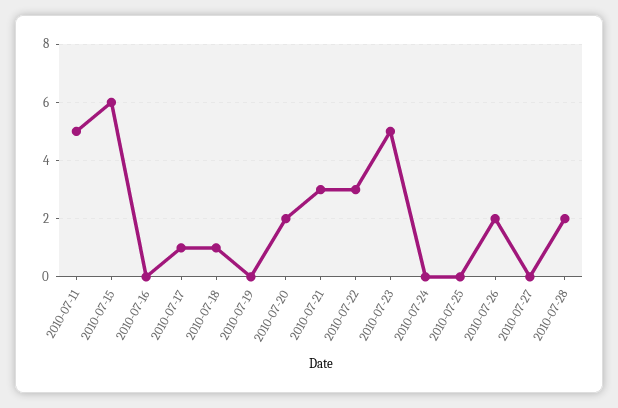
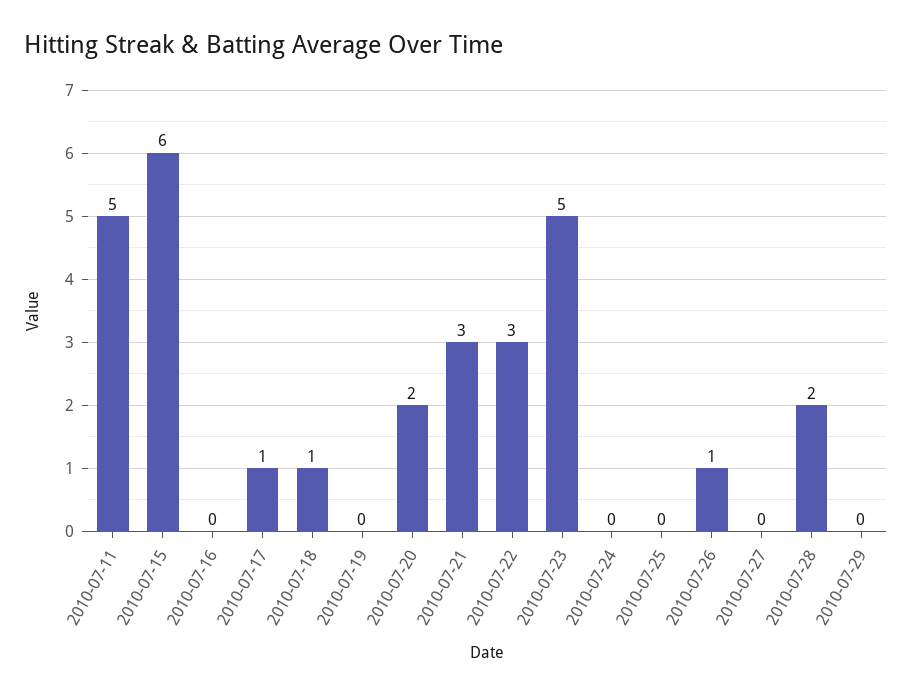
2010-07-26: 2 -> 1
2010-07-29: none -> 0

